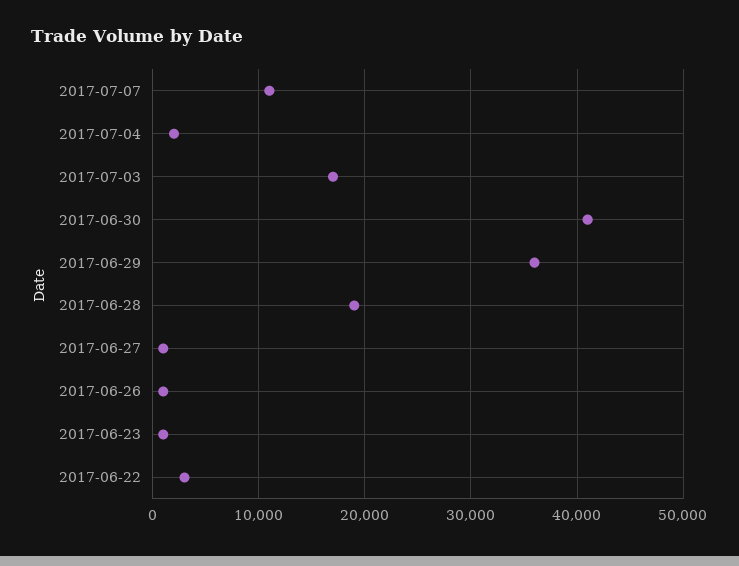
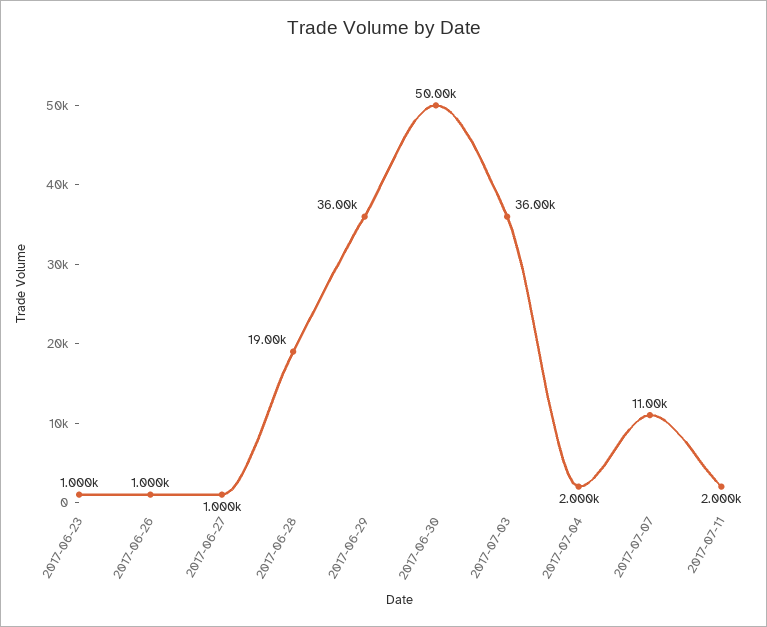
2017-07-03: 17000 -> 36000
2017-06-30: 41000 -> 50000
2017-06-22: 3000 -> none
2017-07-11: none -> 2000

